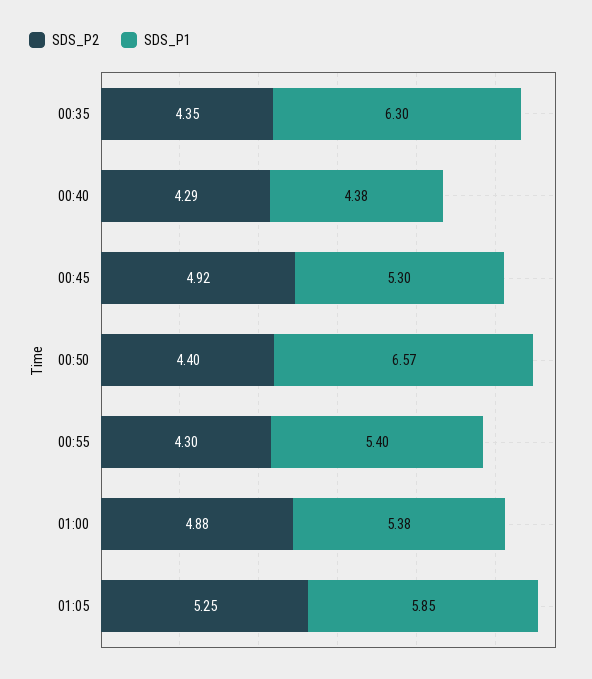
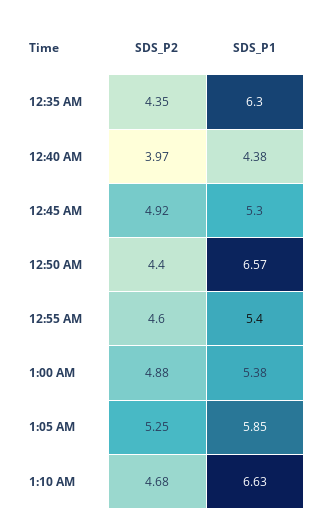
SDS_P2, 00:40: 4.29 -> 3.97
SDS_P2, 00:55: 4.3 -> 4.6
SDS_P2, 1:10 AM: none -> 4.68
SDS_P1, 1:10 AM: none -> 6.63

